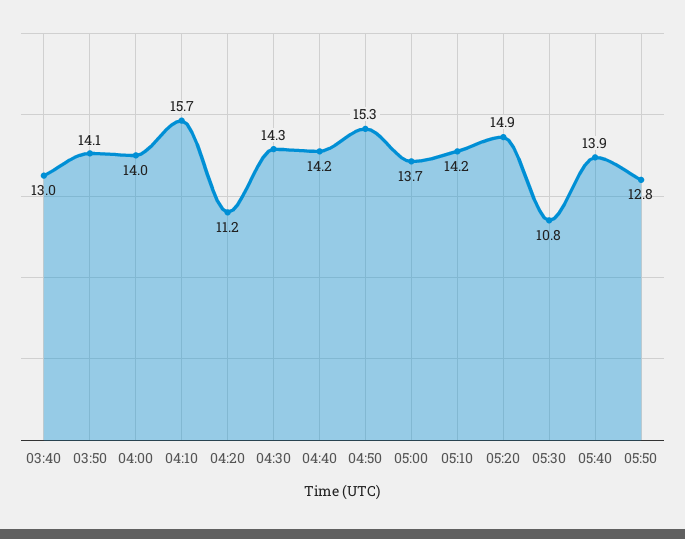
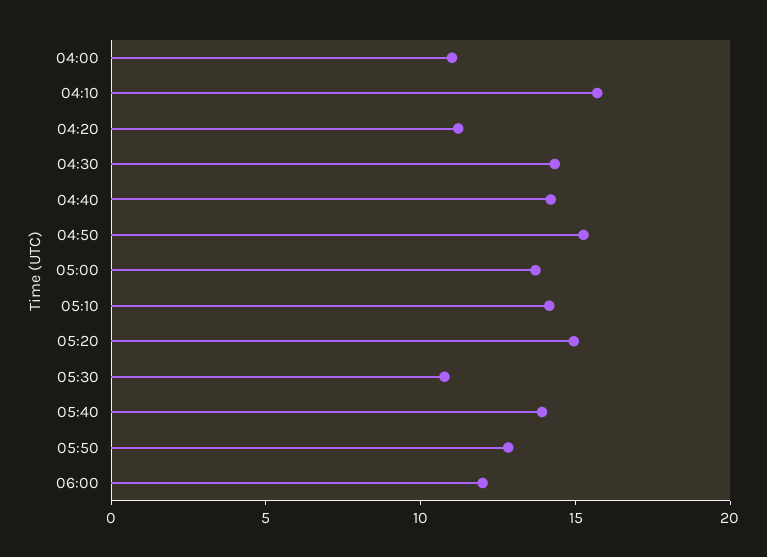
03:40: 13 -> none
03:50: 14.1 -> none
04:00: 14 -> 11
06:00: none -> 12

